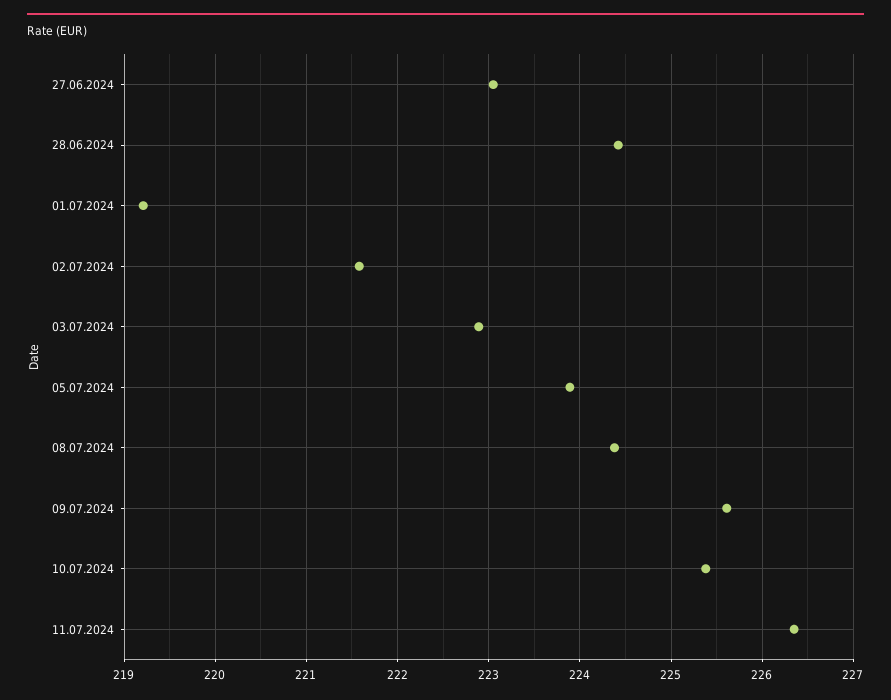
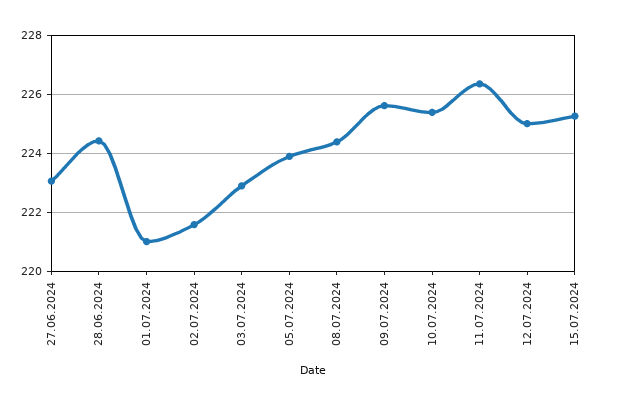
01.07.2024: 219.2 -> 221
12.07.2024: none -> 225
15.07.2024: none -> 225.25

